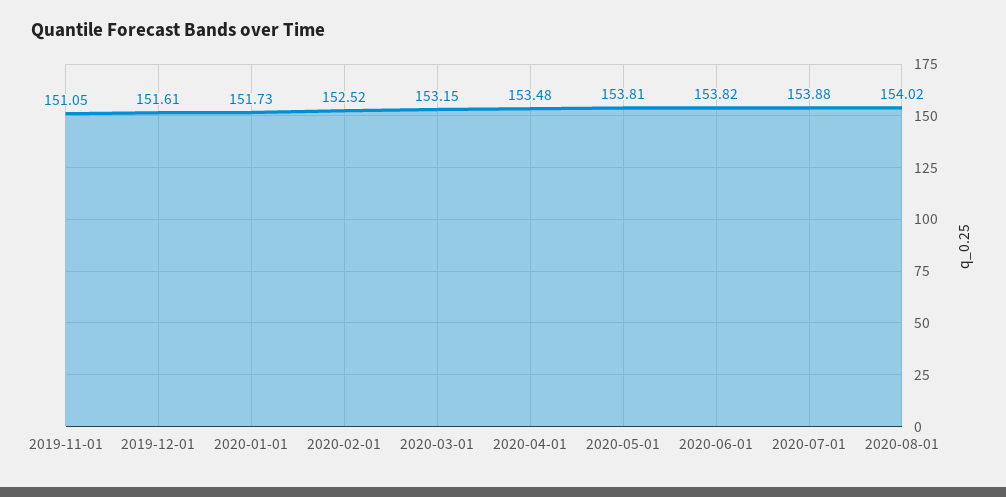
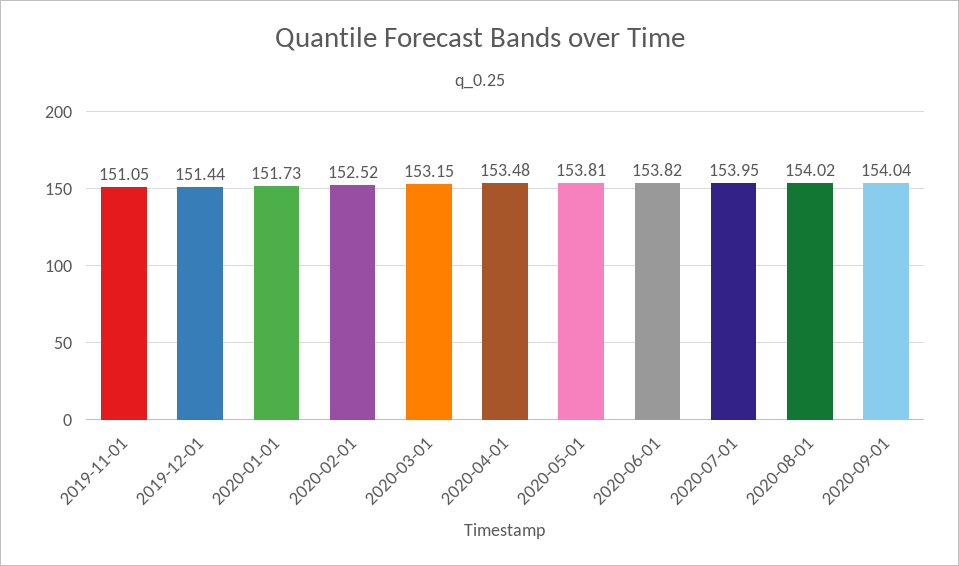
2019-12-01: 151.61 -> 151.44
2020-07-01: 153.88 -> 153.95
2020-09-01: none -> 154.04

